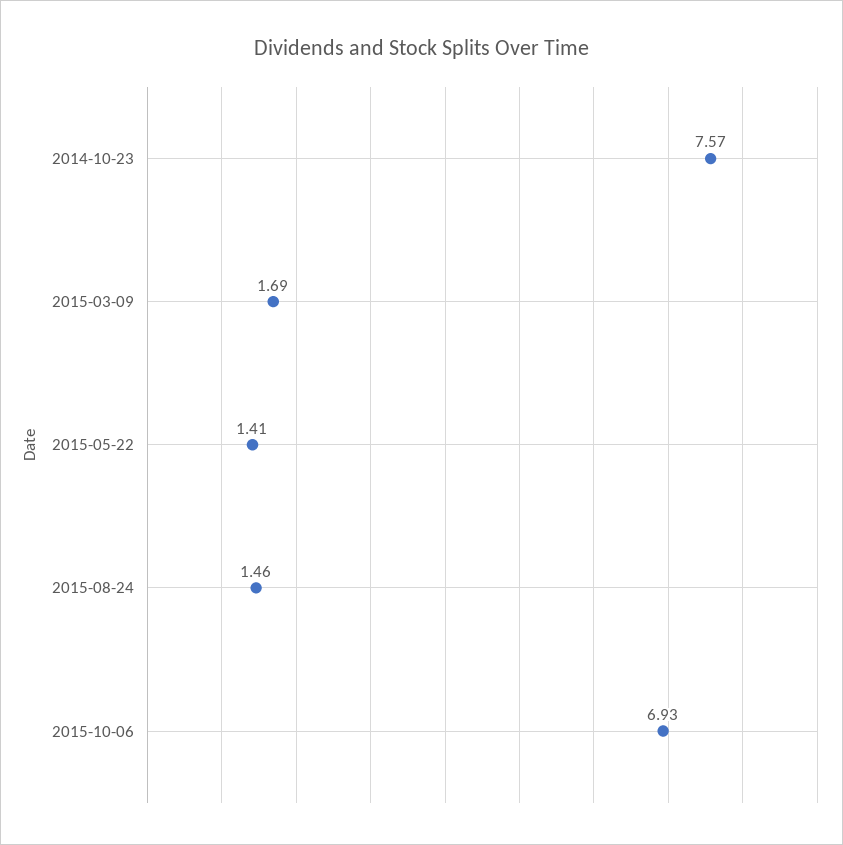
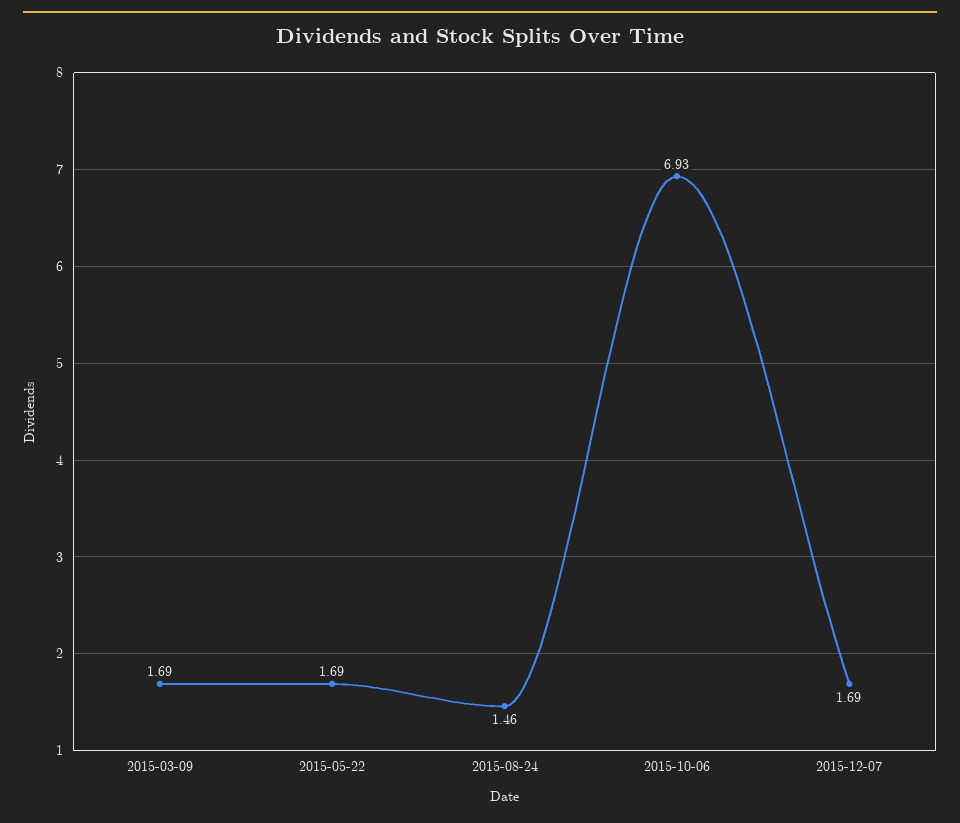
2014-10-23: 7.57 -> none
2015-05-22: 1.41 -> 1.69
2015-12-07: none -> 1.69

